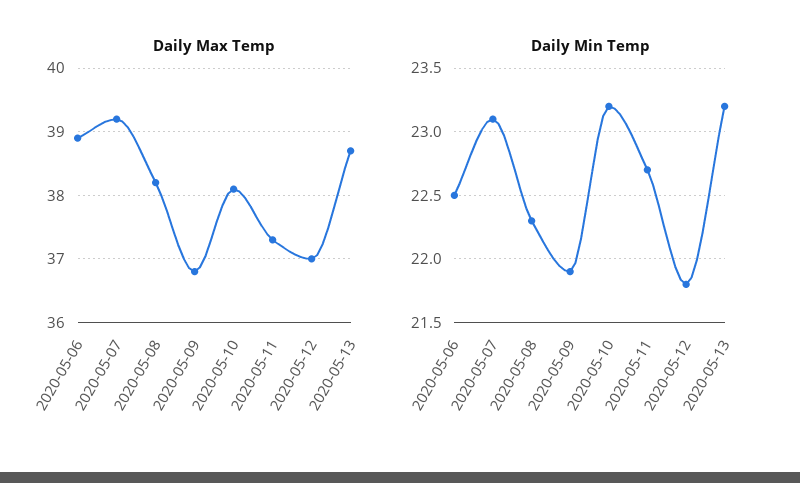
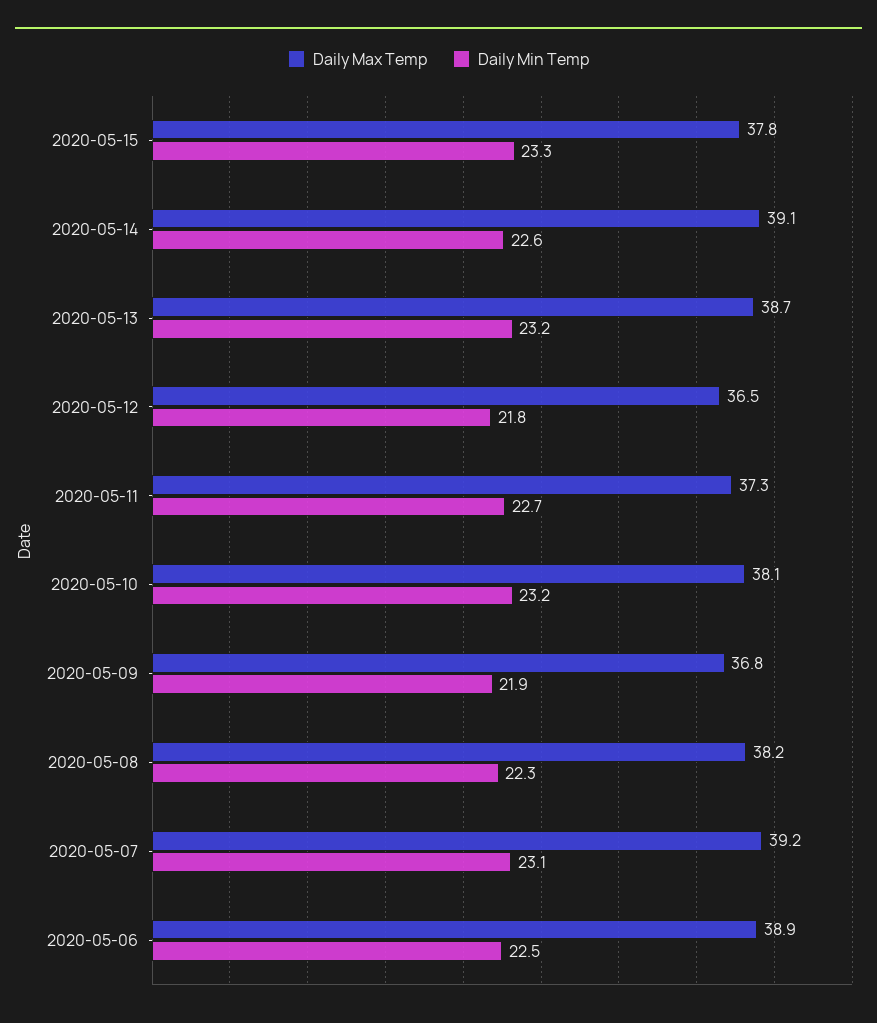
Daily Max Temp, 2020-05-12: 37 -> 36.5
Daily Max Temp, 2020-05-15: none -> 37.8
Daily Min Temp, 2020-05-15: none -> 23.3
Daily Max Temp, 2020-05-14: none -> 39.1
Daily Min Temp, 2020-05-14: none -> 22.6

